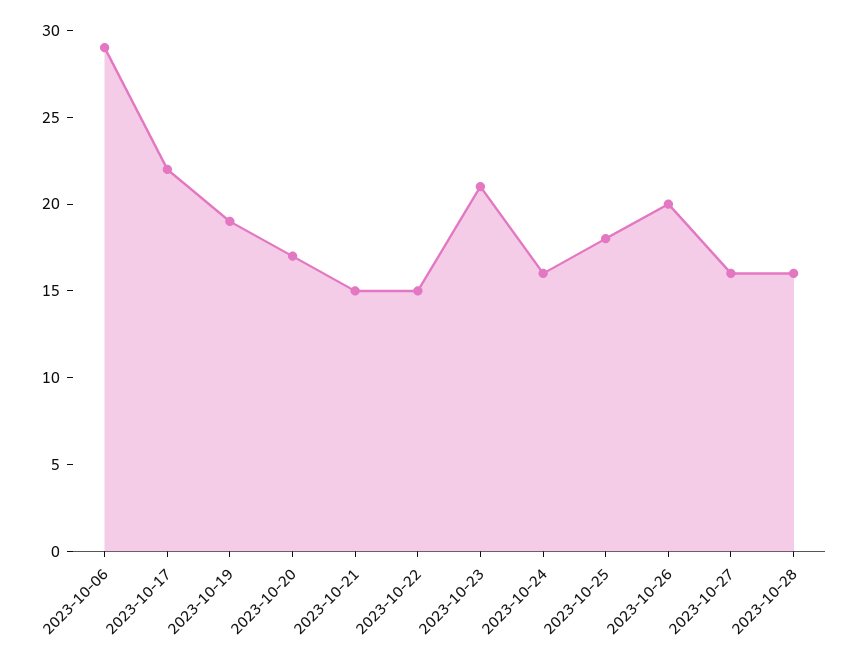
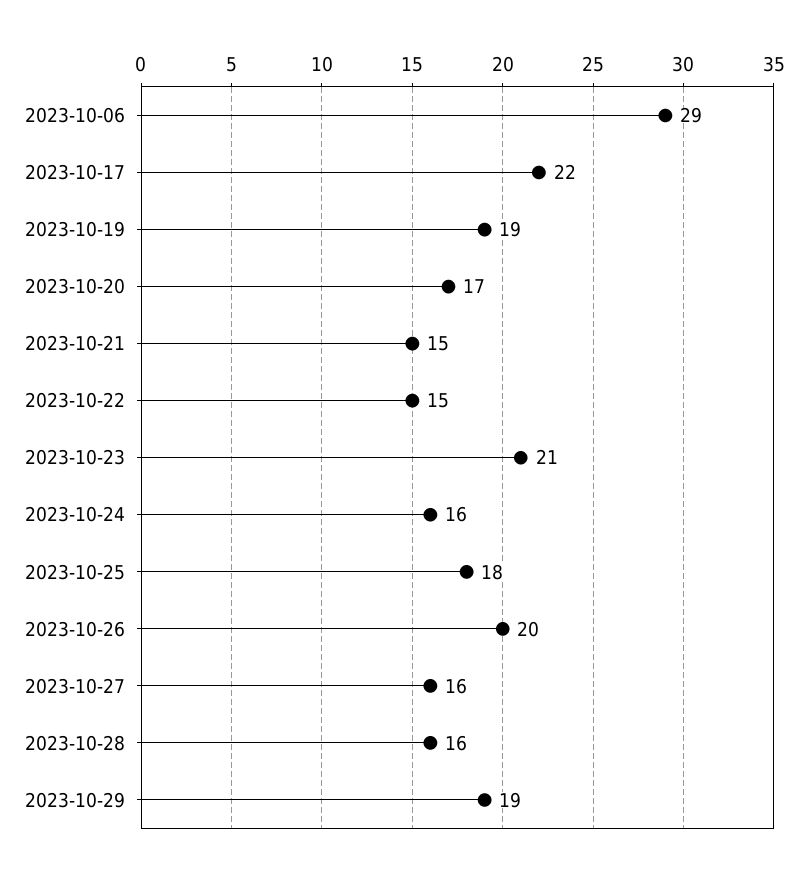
2023-10-29: none -> 19

